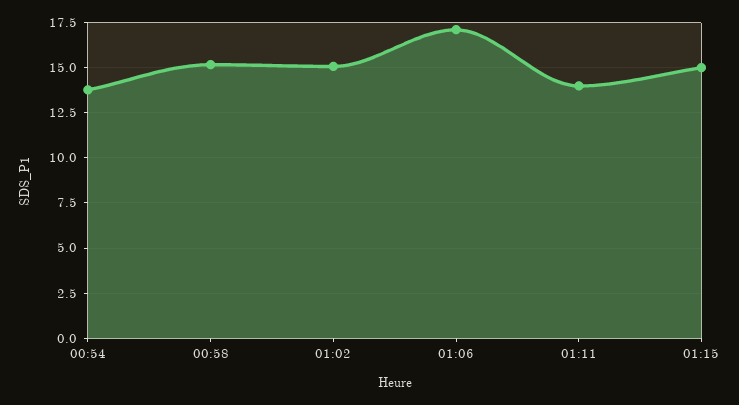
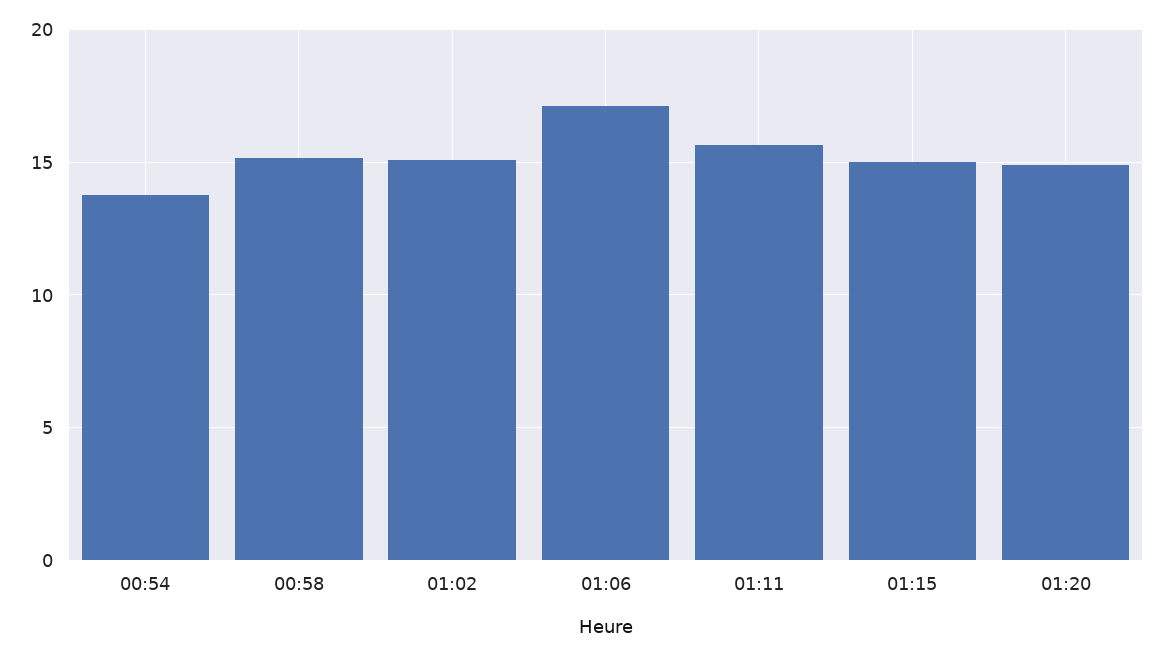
01:11: 14 -> 15.5
01:20: none -> 15

